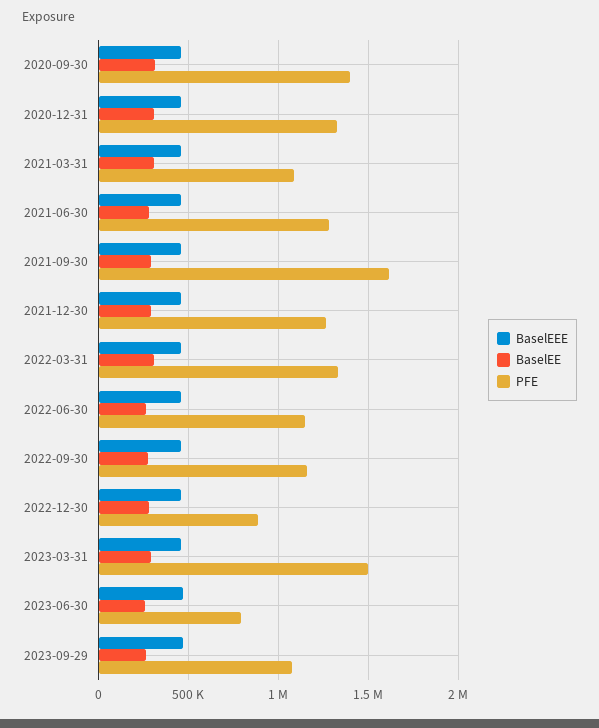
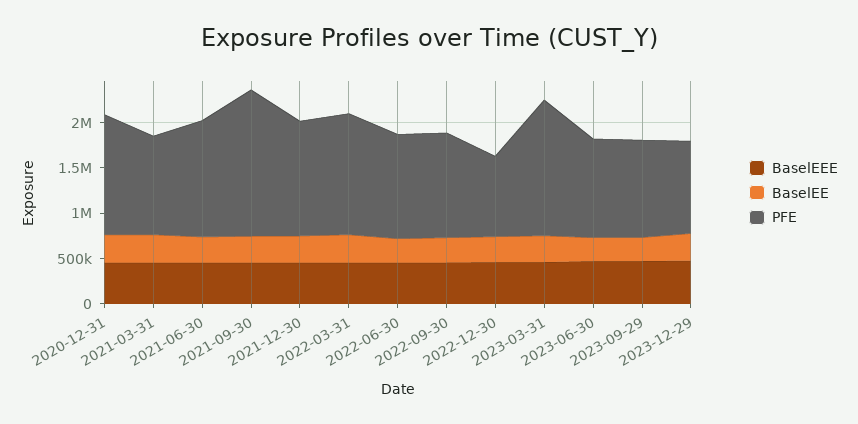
BaselEEE, 2020-09-30: 450000 -> none
BaselEE, 2020-09-30: 300000 -> none
PFE, 2020-09-30: 1400000 -> none
PFE, 2023-06-30: 800000 -> 1100000
BaselEEE, 2023-12-29: none -> 500000
BaselEE, 2023-12-29: none -> 300000
PFE, 2023-12-29: none -> 1000000

